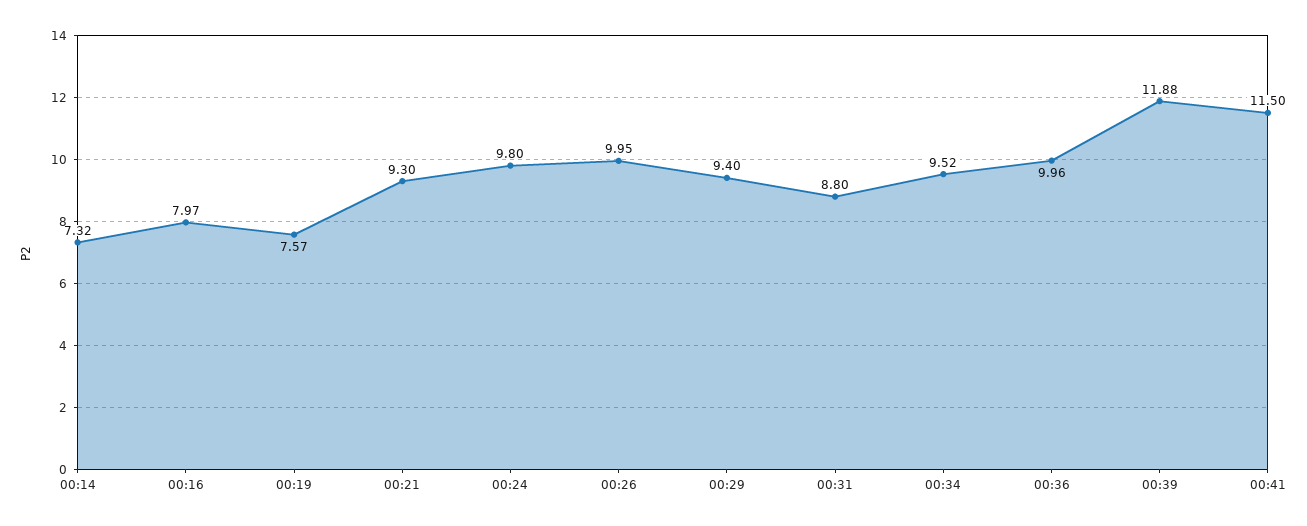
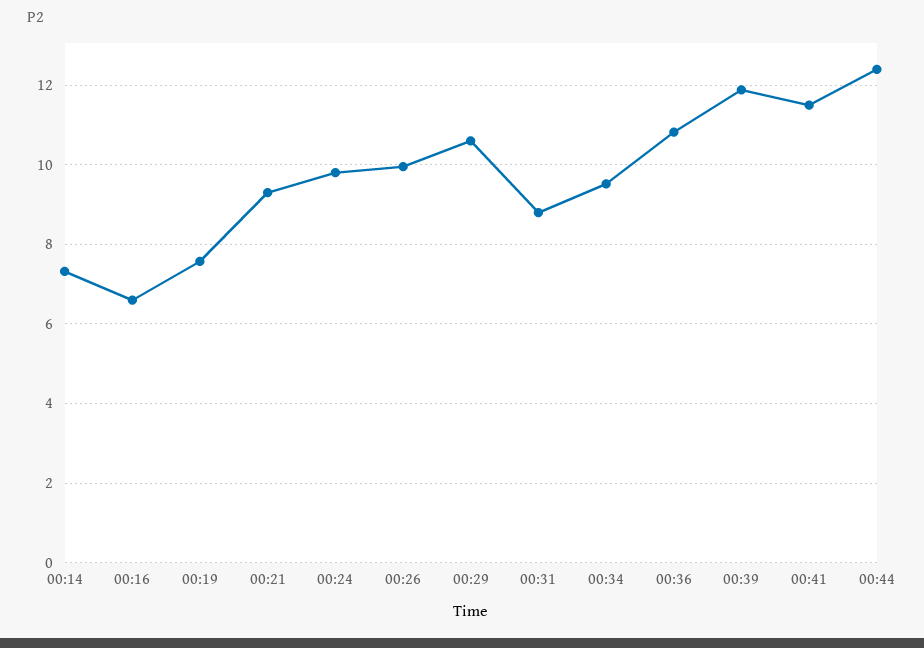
00:16: 7.97 -> 6.6
00:29: 9.4 -> 10.6
00:36: 9.96 -> 10.8
00:44: none -> 12.4

